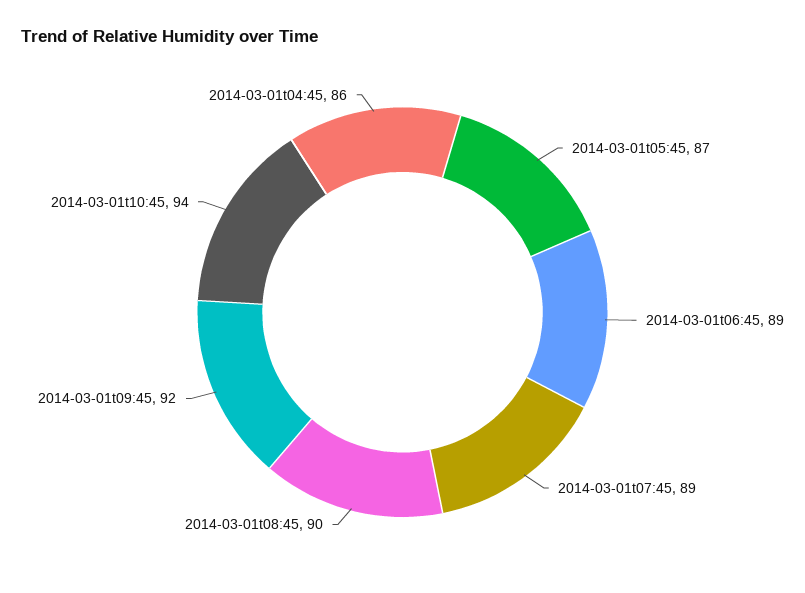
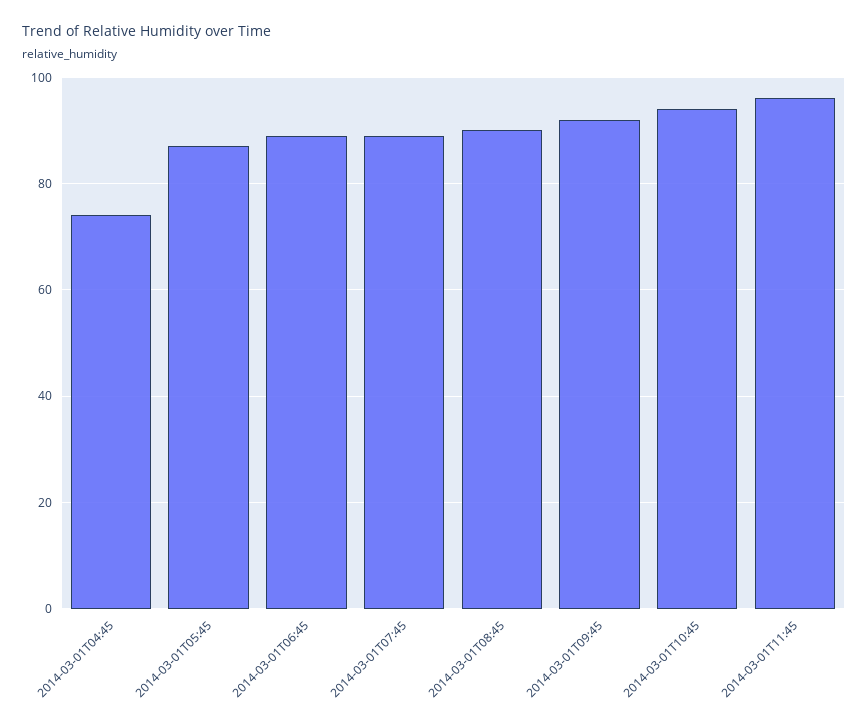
2014-03-01t04:45: 86 -> 75
2014-03-01T11:45: none -> 95

